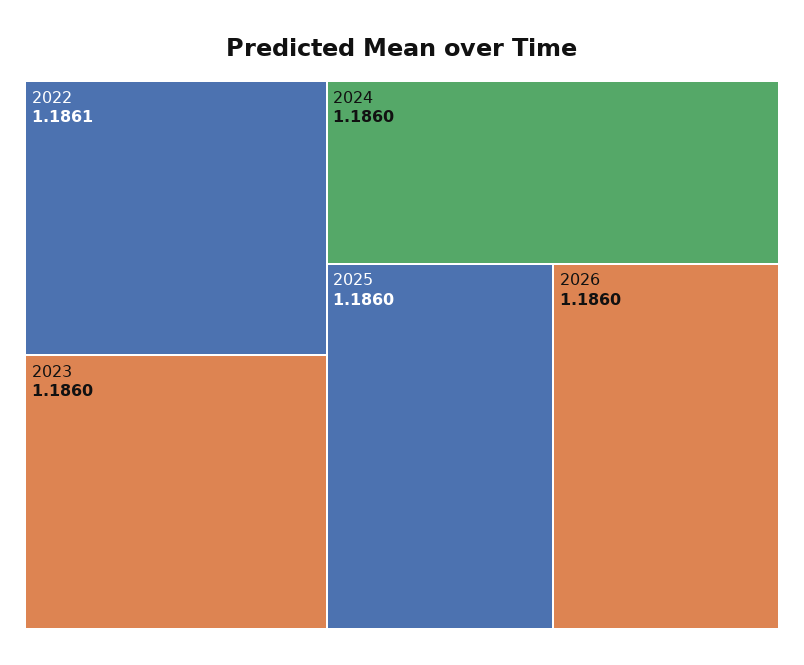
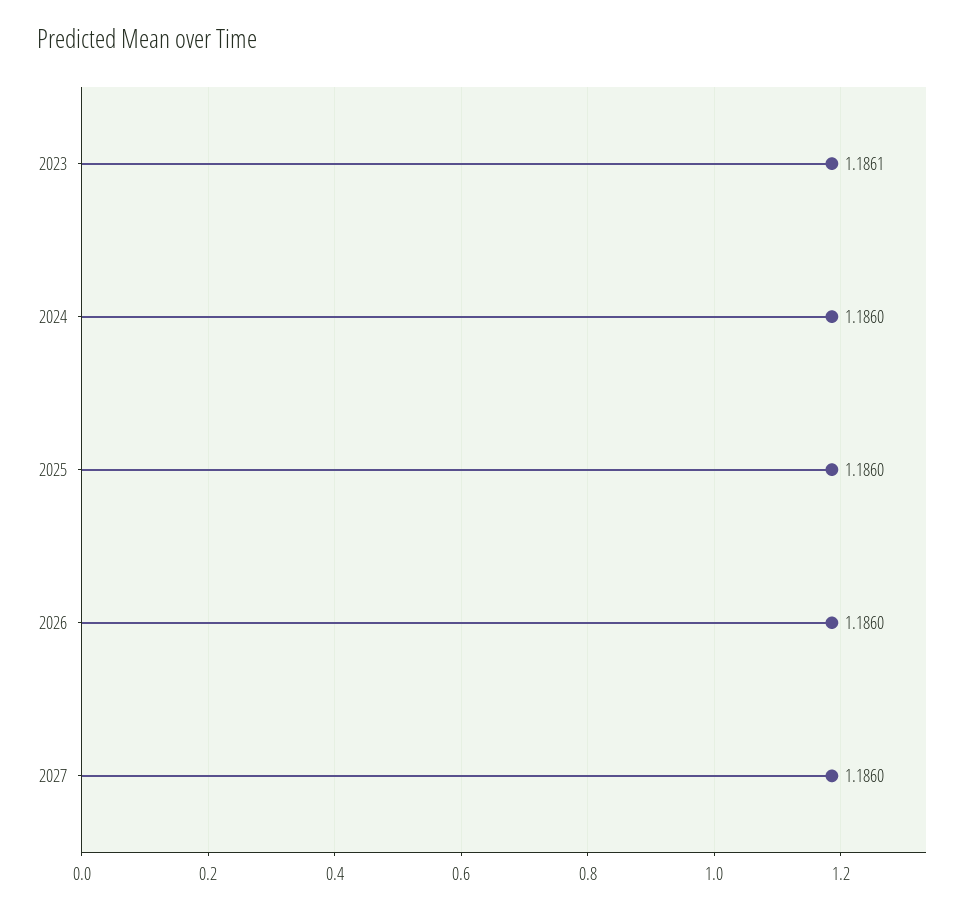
2022: 1.1861 -> none
2023: 1.186 -> 1.1861
2027: none -> 1.186

